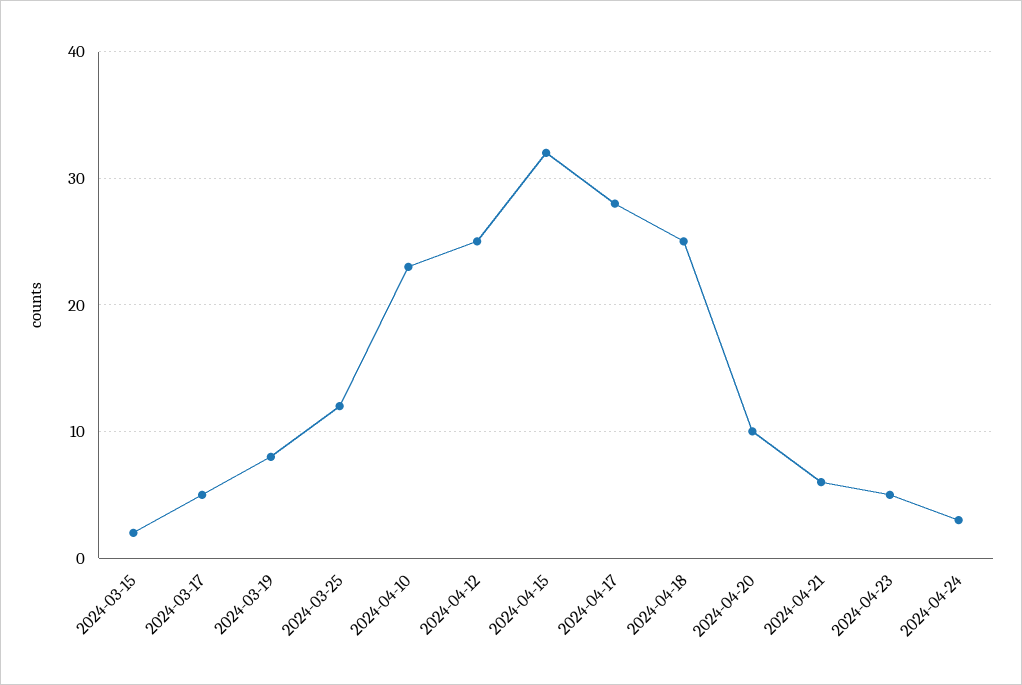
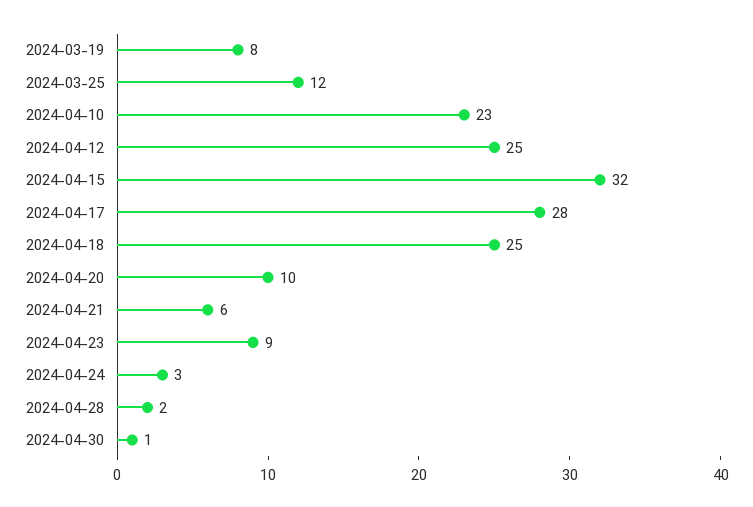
2024-03-15: 2 -> none
2024-03-17: 5 -> none
2024-04-23: 5 -> 9
2024-04-28: none -> 2
2024-04-30: none -> 1

